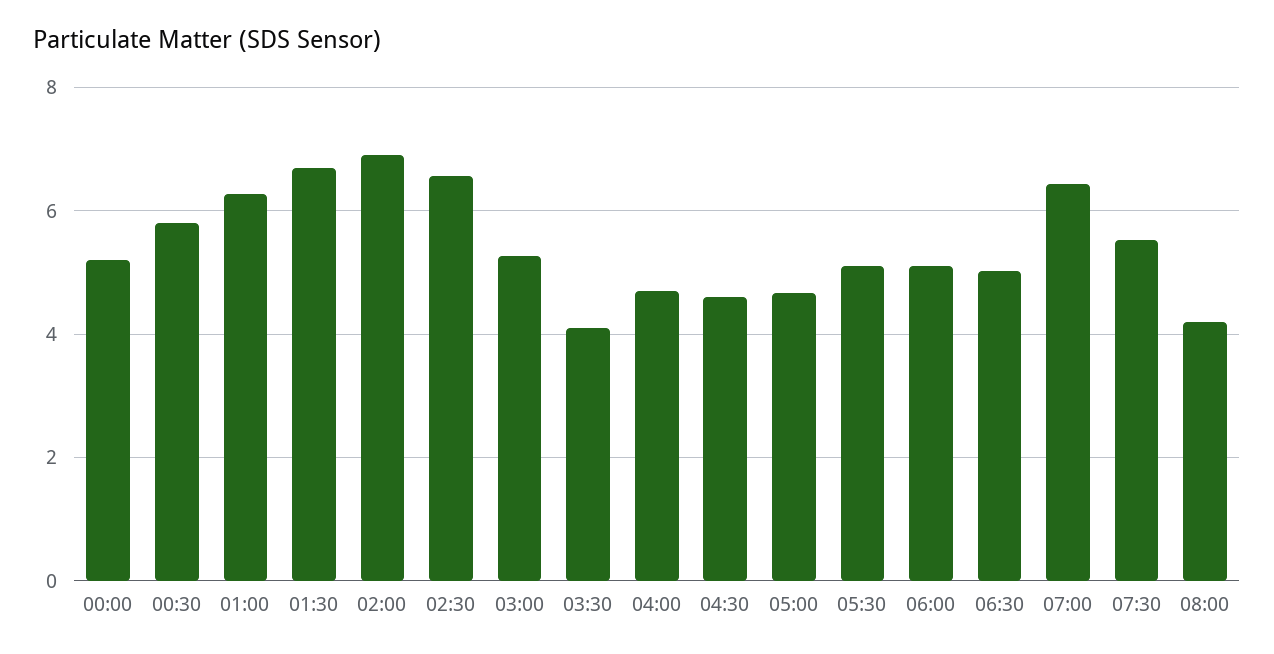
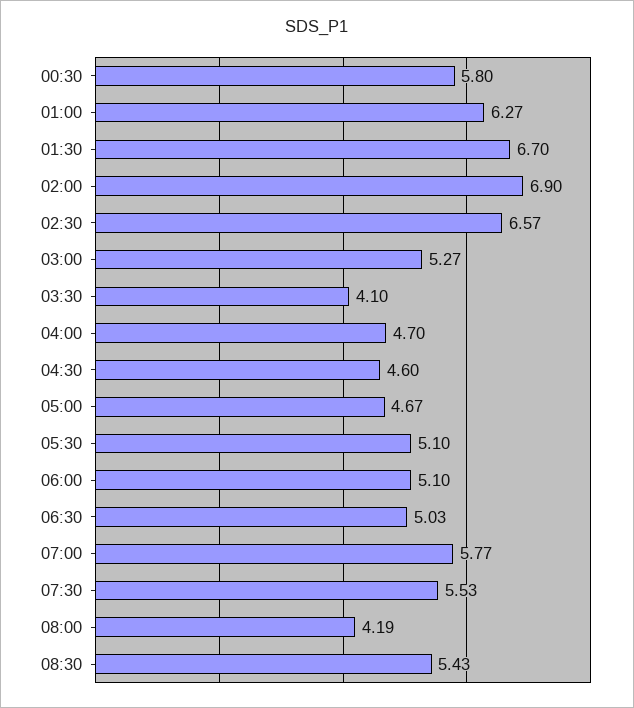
00:00: 5.2 -> none
07:00: 6.4 -> 5.77
08:30: none -> 5.43

